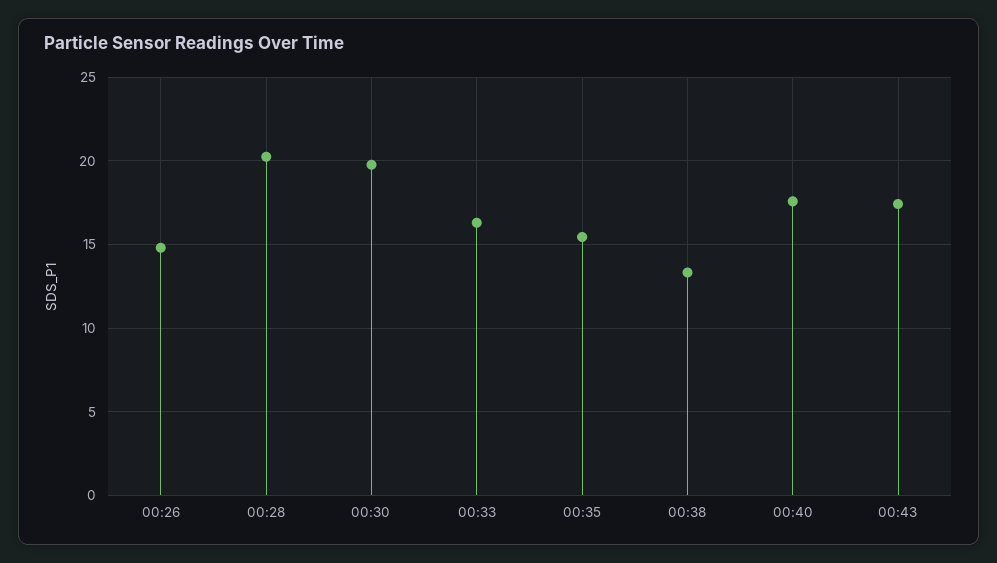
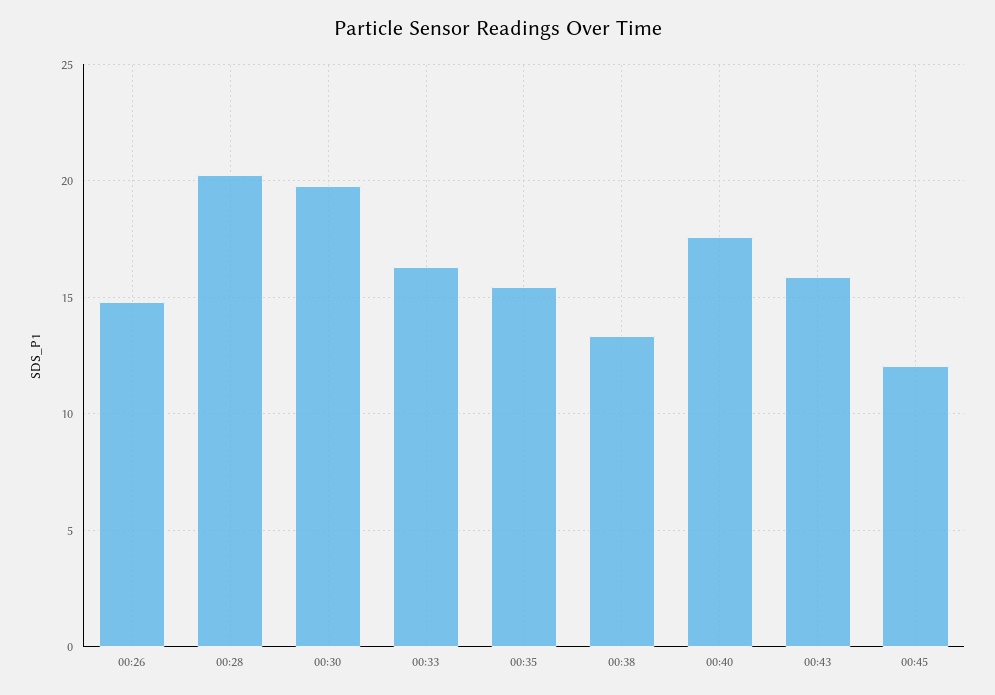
00:43: 17.5 -> 16
00:45: none -> 12

